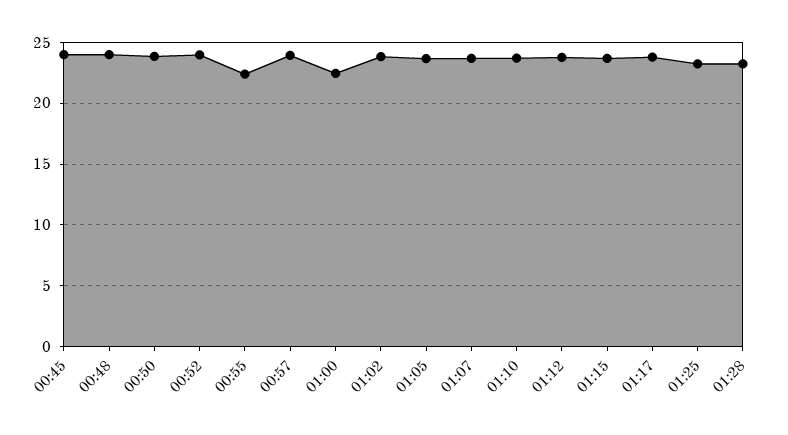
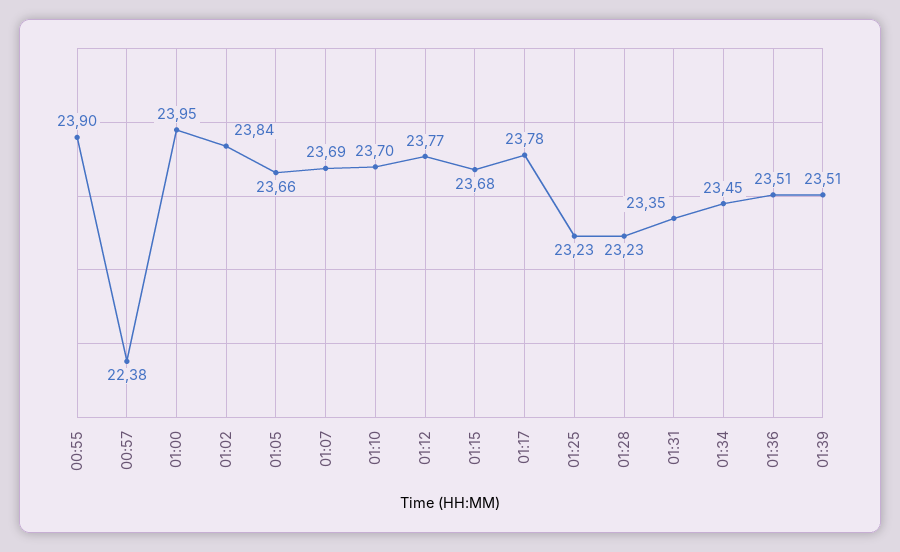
00:45: 24 -> none
00:48: 24 -> none
00:50: 24 -> none
00:52: 24 -> none
00:55: 22.5 -> 23.9
00:57: 24 -> 22.38
01:00: 22.5 -> 23.95
01:31: none -> 23.35
01:34: none -> 23.45
01:36: none -> 23.51
01:39: none -> 23.51

